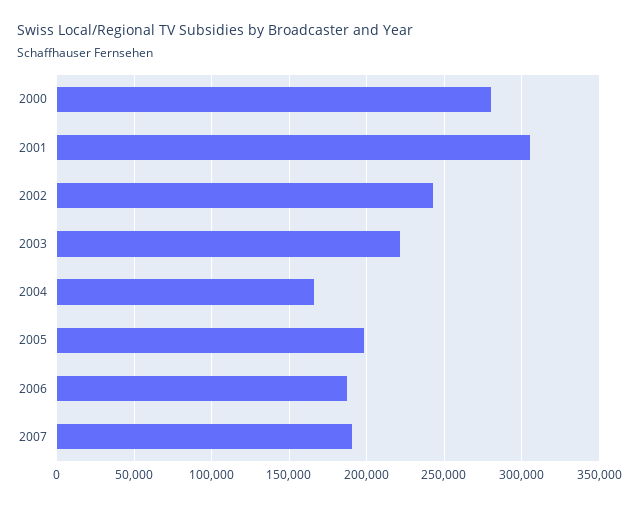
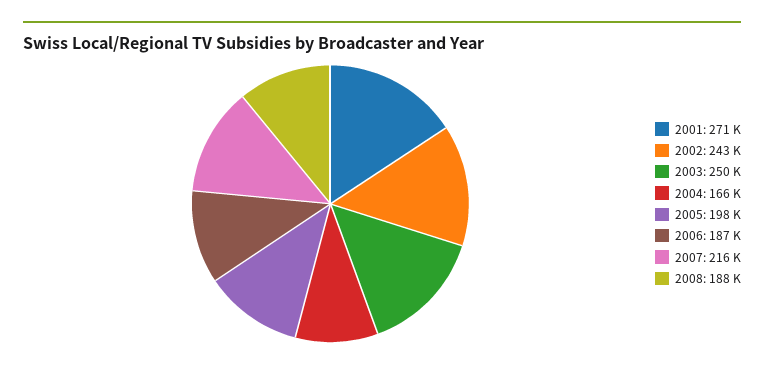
2000: 280000 -> none
2001: 305000 -> 271000
2003: 220000 -> 250000
2007: 190000 -> 216000
2008: none -> 188000

